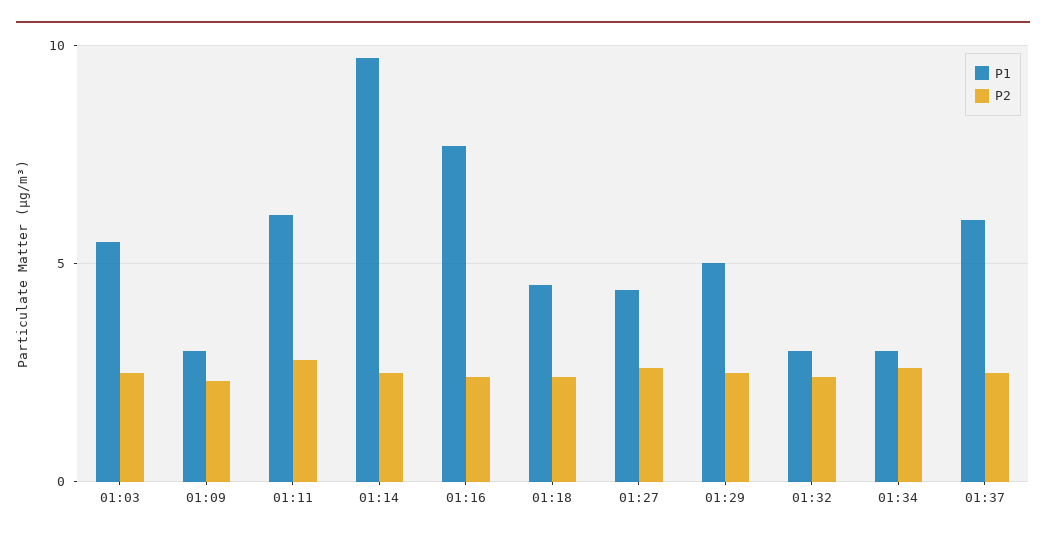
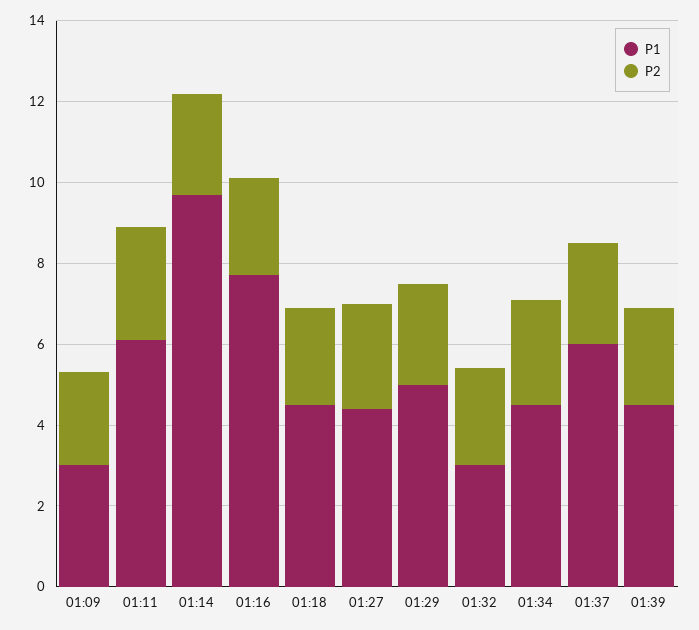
P1, 01:03: 5.5 -> none
P2, 01:03: 2.5 -> none
P1, 01:34: 3 -> 4.5
P1, 01:39: none -> 4.5
P2, 01:39: none -> 2.5

